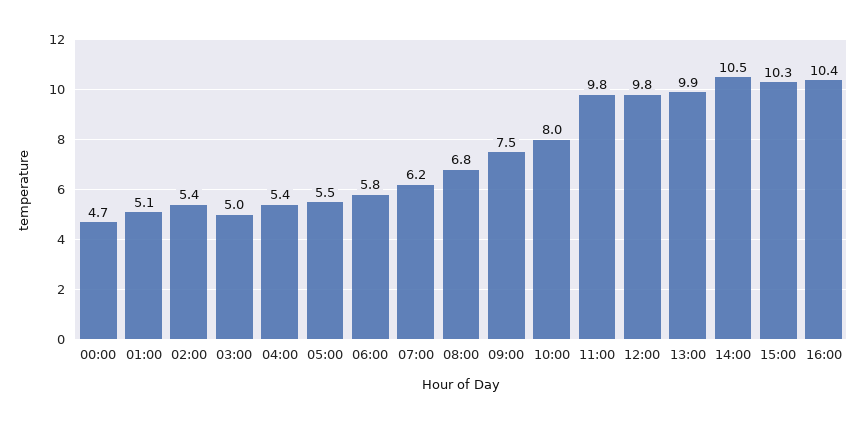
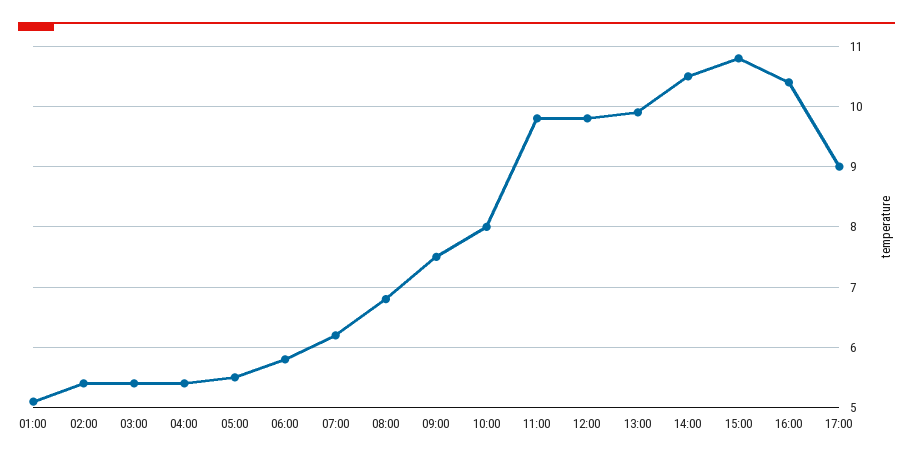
00:00: 4.7 -> none
03:00: 5 -> 5.4
15:00: 10.3 -> 10.8
17:00: none -> 9

